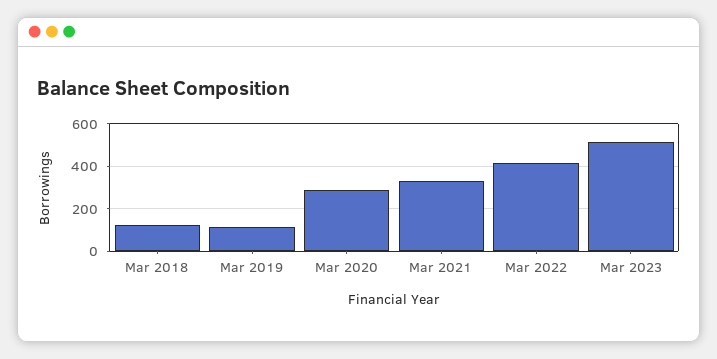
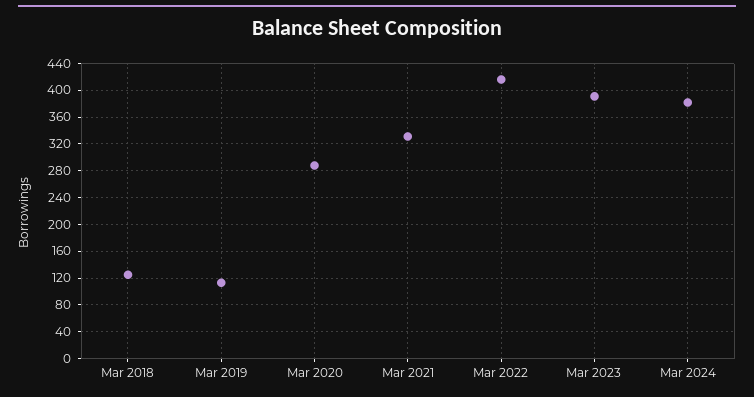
Mar 2023: 500 -> 390
Mar 2024: none -> 380

